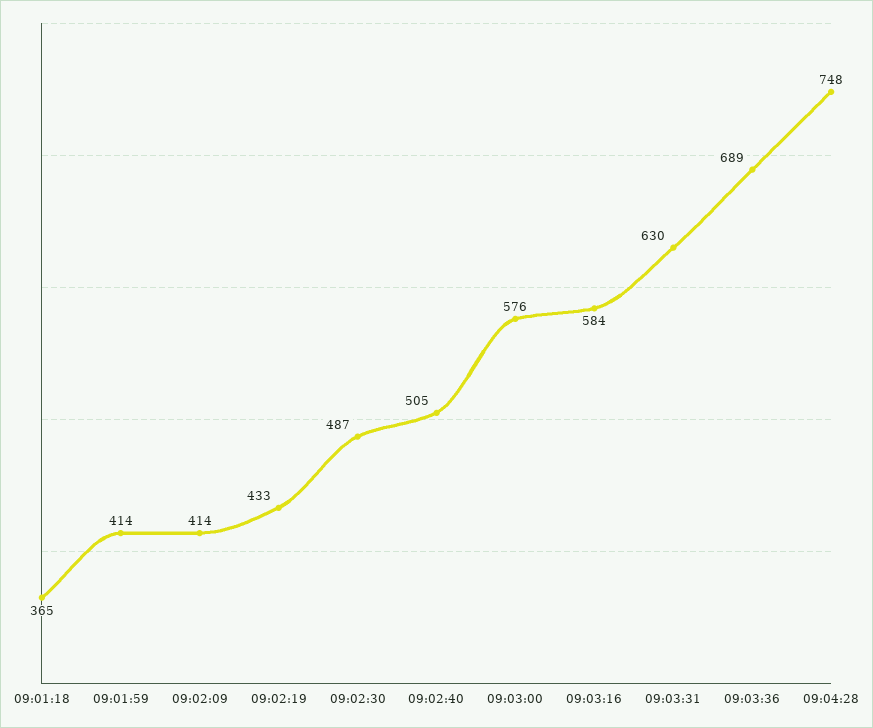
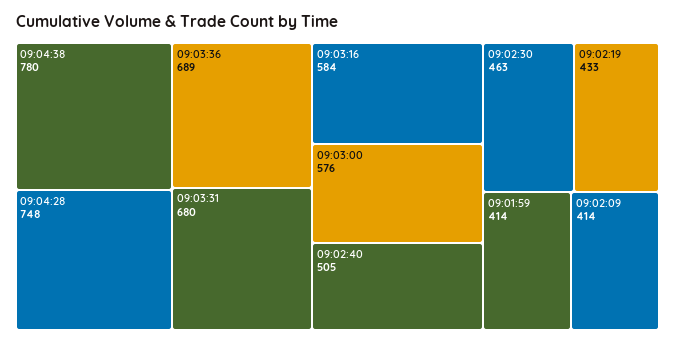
09:01:18: 365 -> none
09:02:30: 487 -> 463
09:03:31: 630 -> 680
09:04:38: none -> 780

